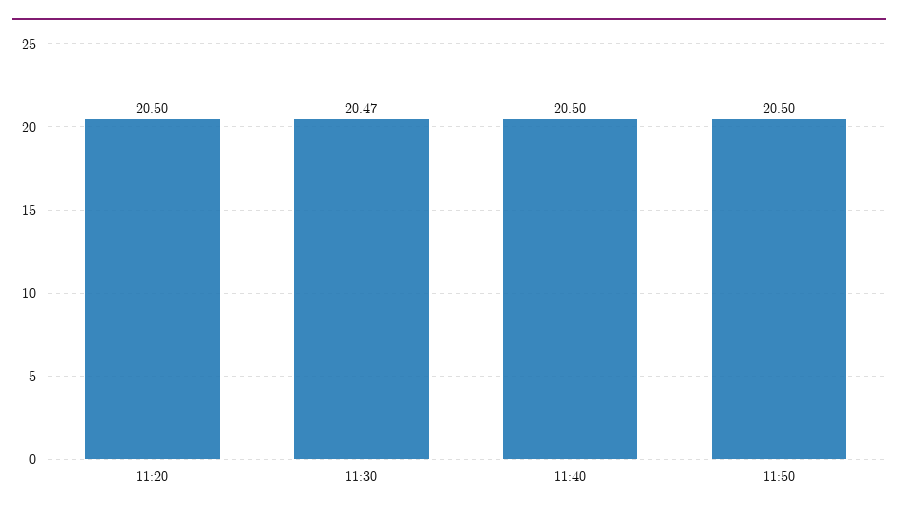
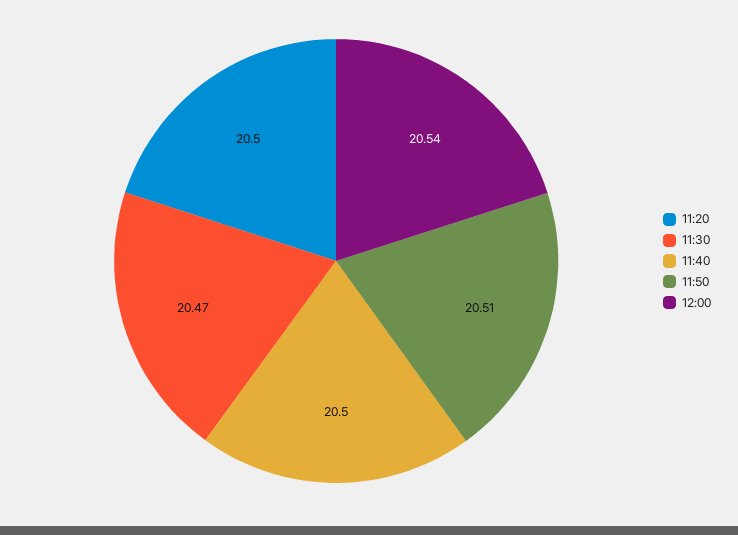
11:50: 20.5 -> 20.51
12:00: none -> 20.54

